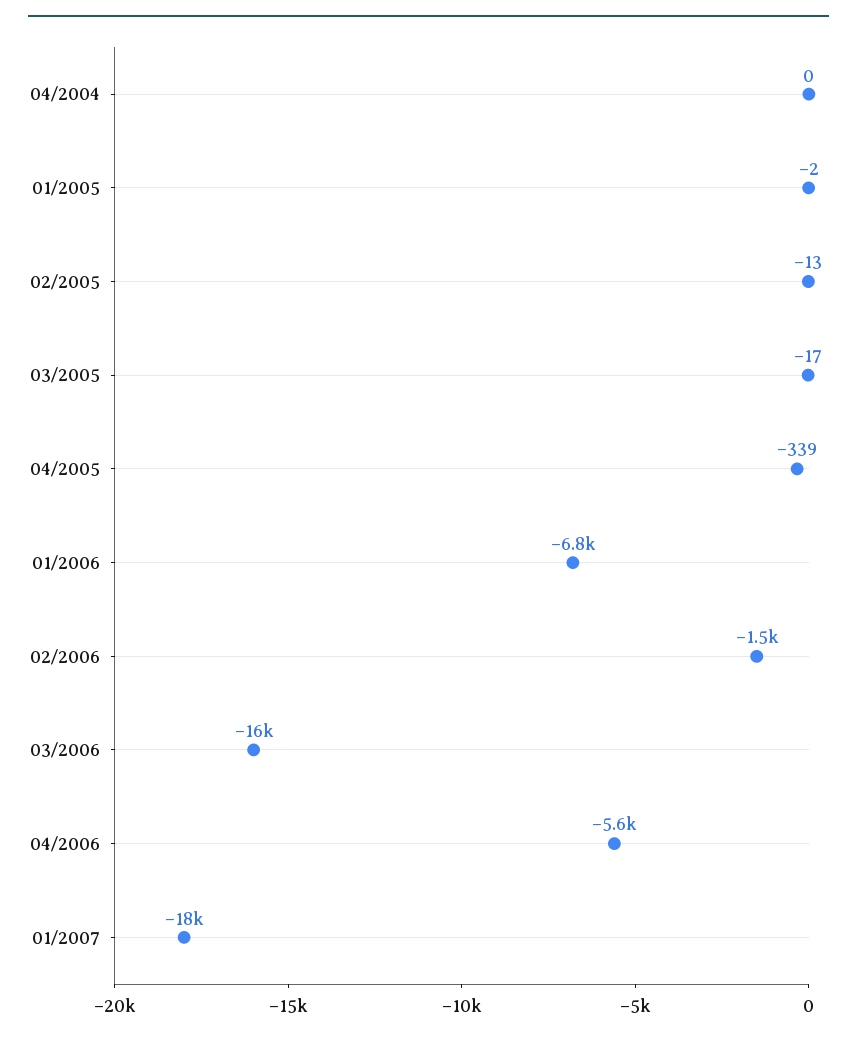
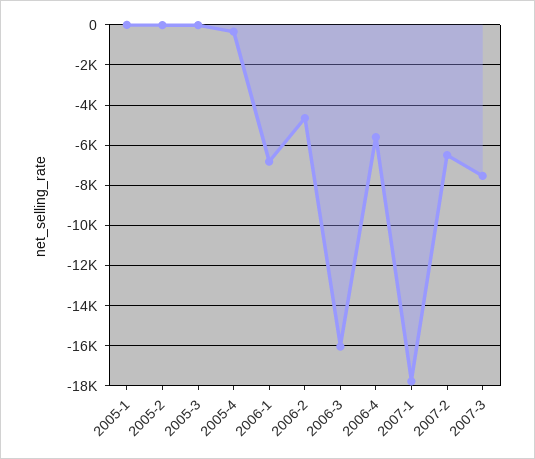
04/2004: 0 -> none
02/2006: -1500 -> -4500
2007-2: none -> -6500
2007-3: none -> -7500

